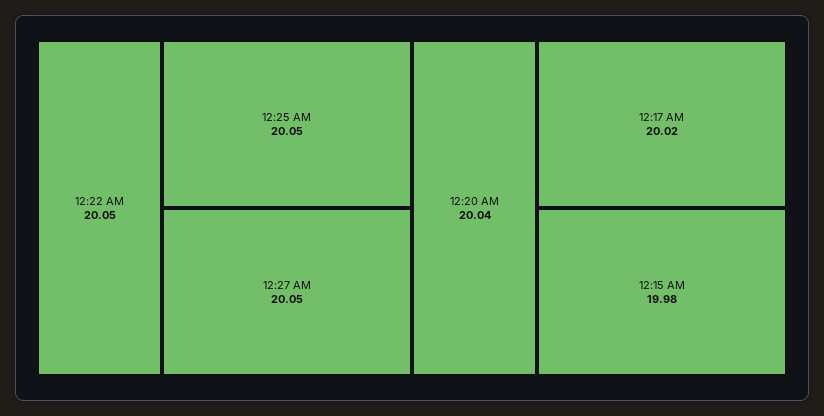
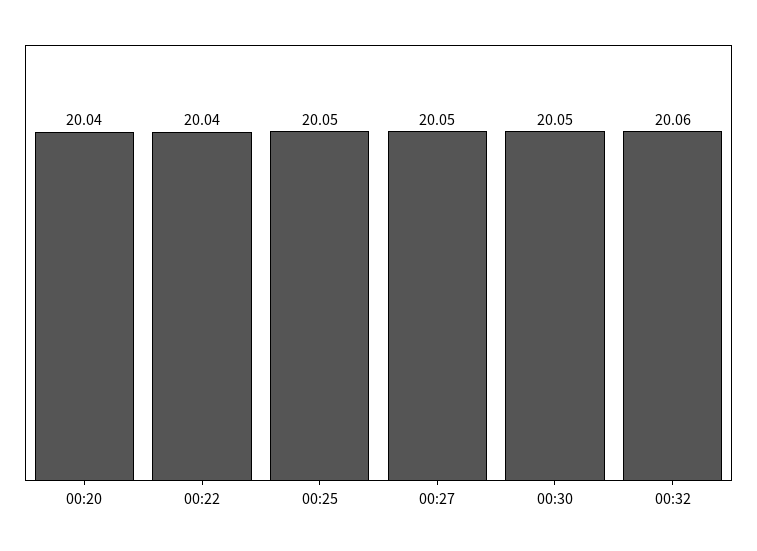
12:22 AM: 20.05 -> 20.04
12:17 AM: 20.02 -> none
12:15 AM: 19.98 -> none
00:30: none -> 20.05
00:32: none -> 20.06

